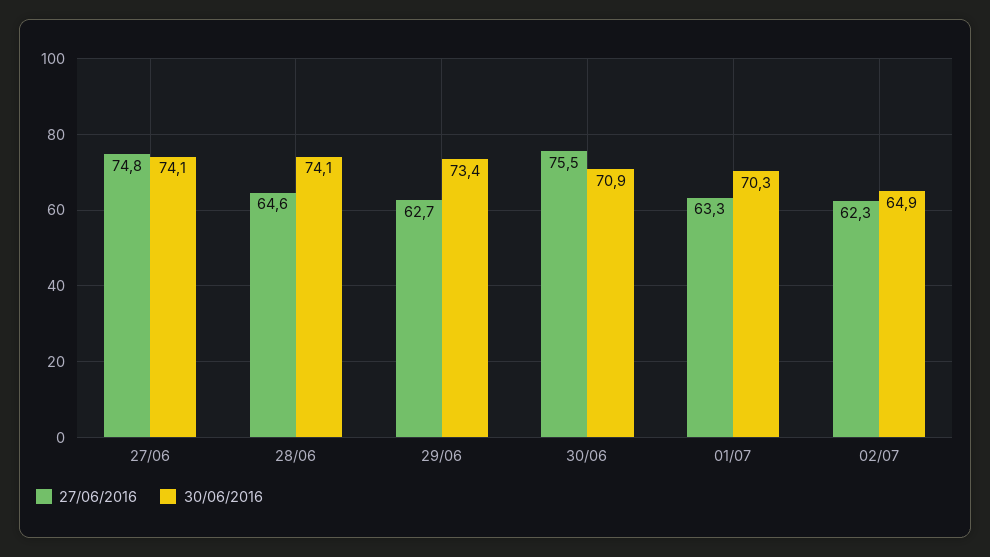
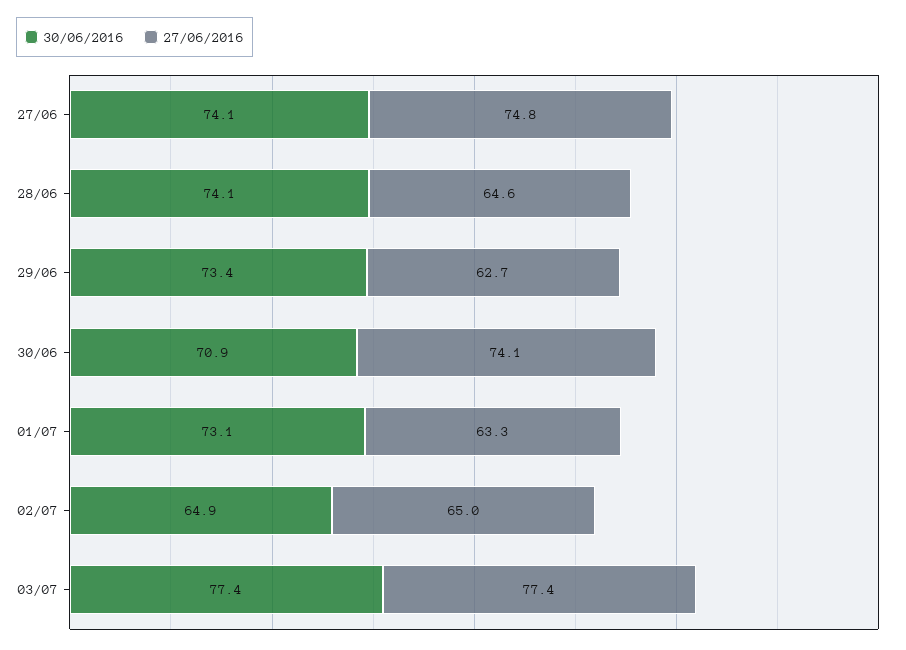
27/06/2016, 30/06: 75.5 -> 74.1
30/06/2016, 01/07: 70.3 -> 73.1
27/06/2016, 02/07: 62.3 -> 65
30/06/2016, 03/07: none -> 77.4
27/06/2016, 03/07: none -> 77.4

